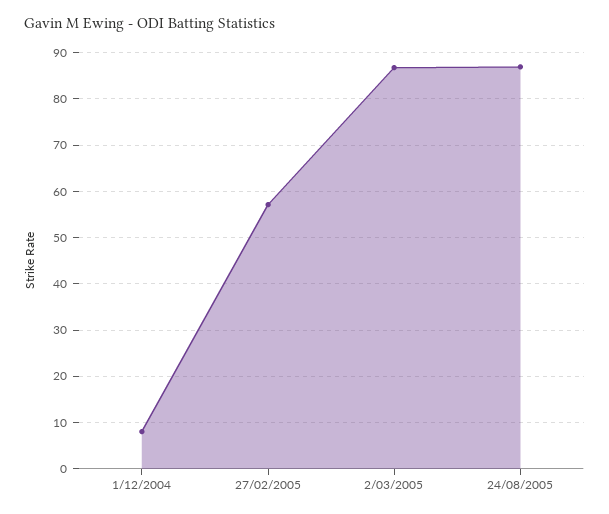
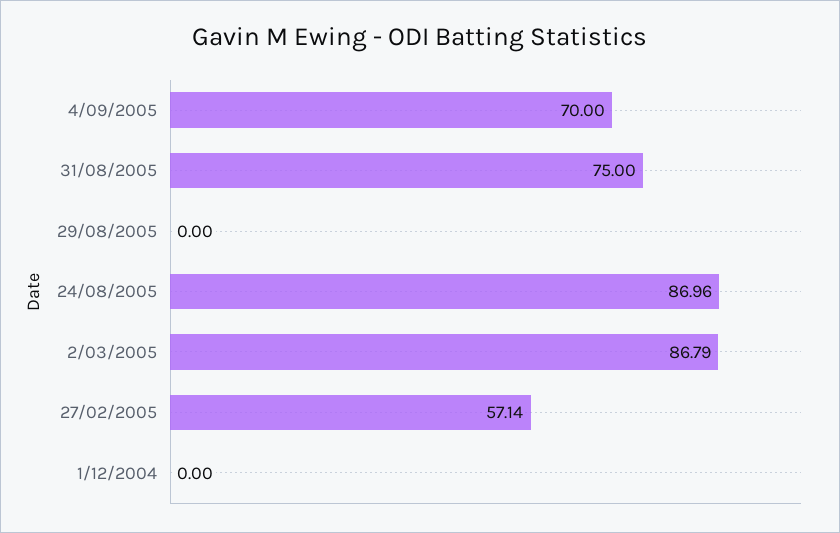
1/12/2004: 8 -> 0
4/09/2005: none -> 70
31/08/2005: none -> 75
29/08/2005: none -> 0

